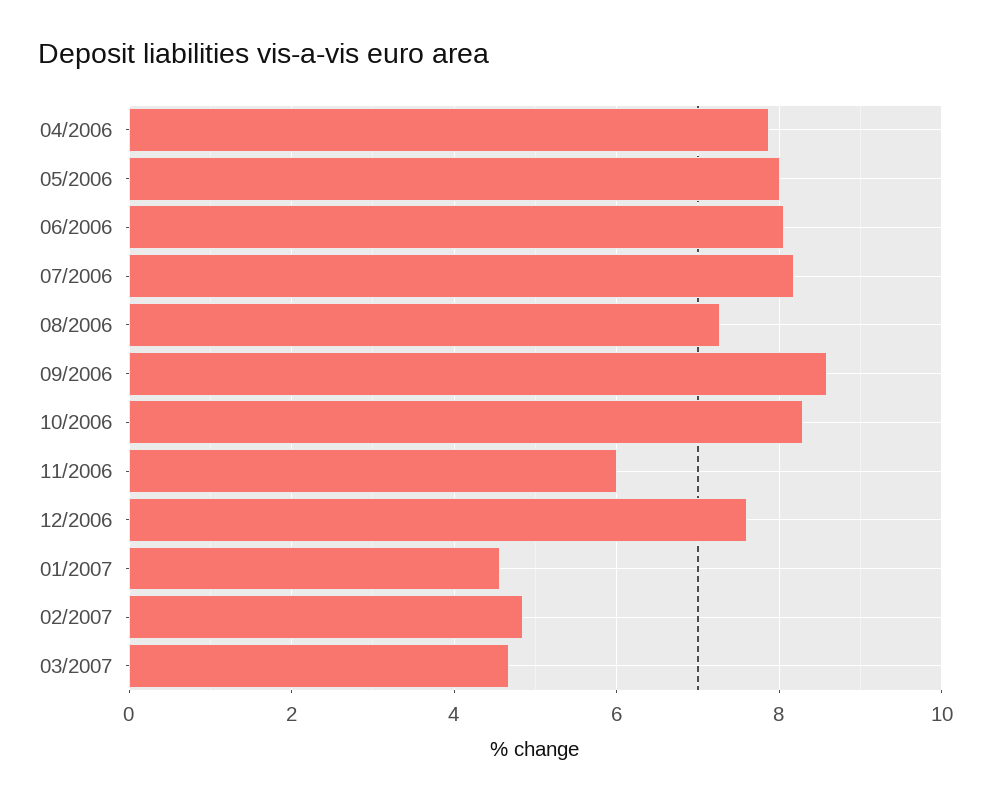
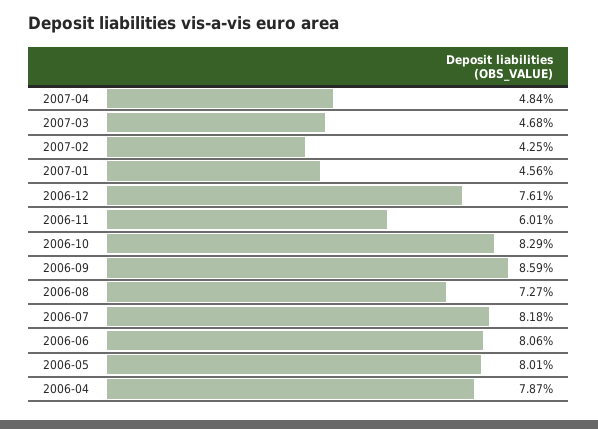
02/2007: 4.8 -> 4.25
2007-04: none -> 4.84

